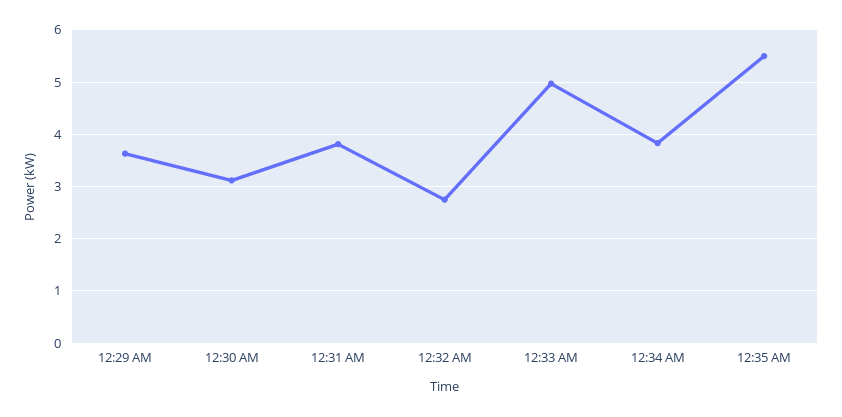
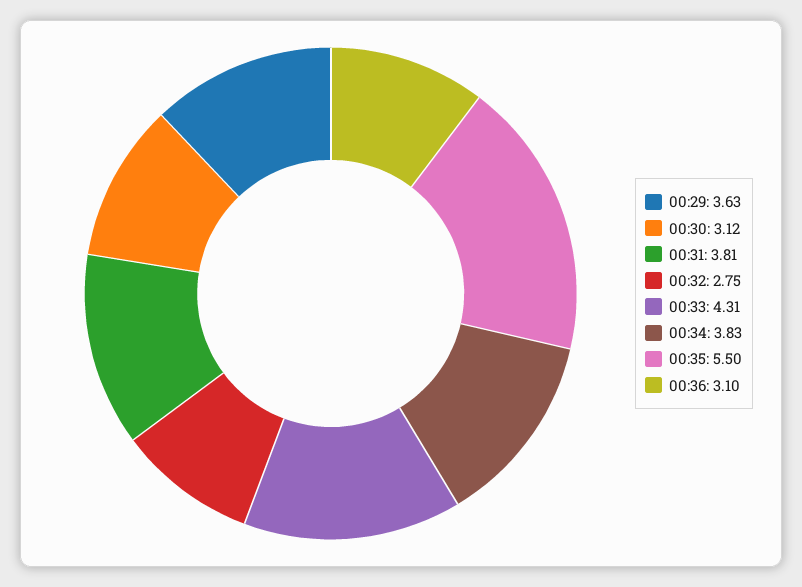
12:33 AM: 5 -> 4.31
00:36: none -> 3.1

